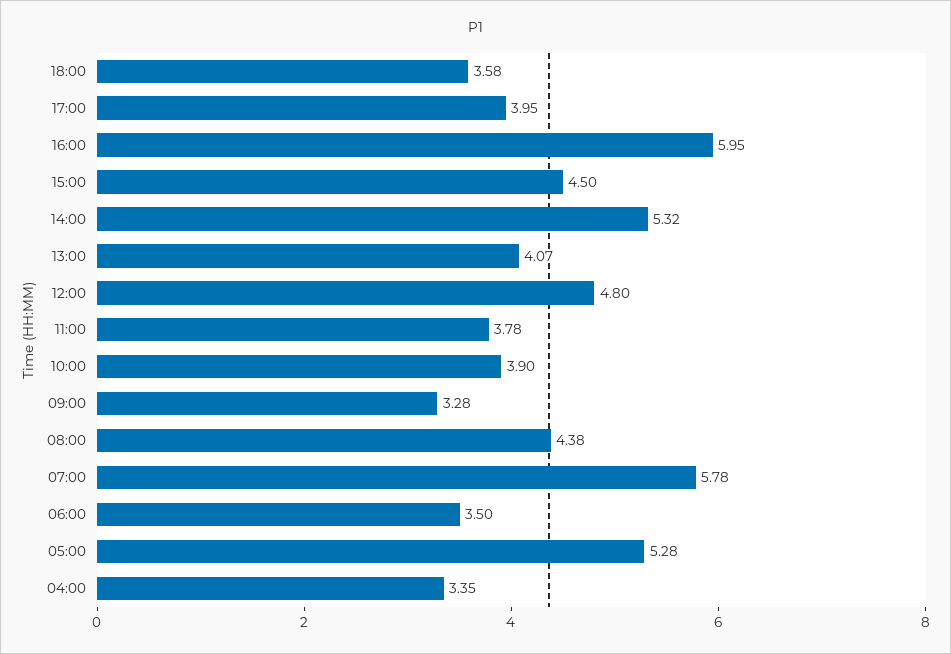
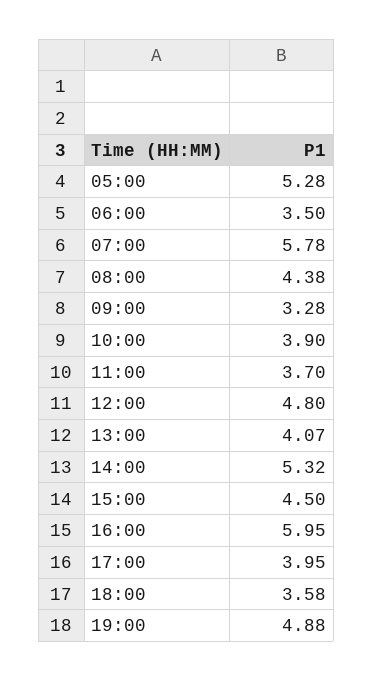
11:00: 3.78 -> 3.7
04:00: 3.35 -> none
19:00: none -> 4.88

